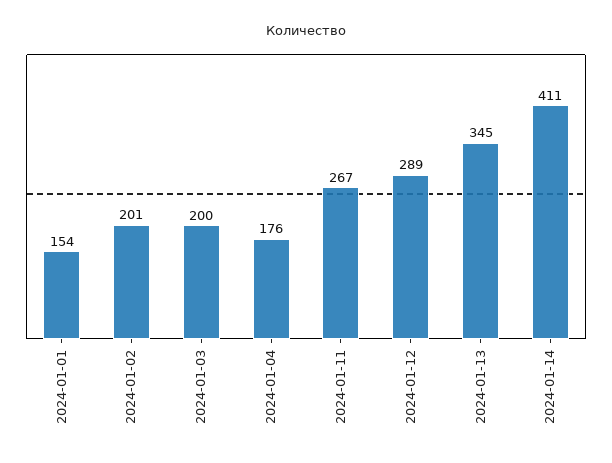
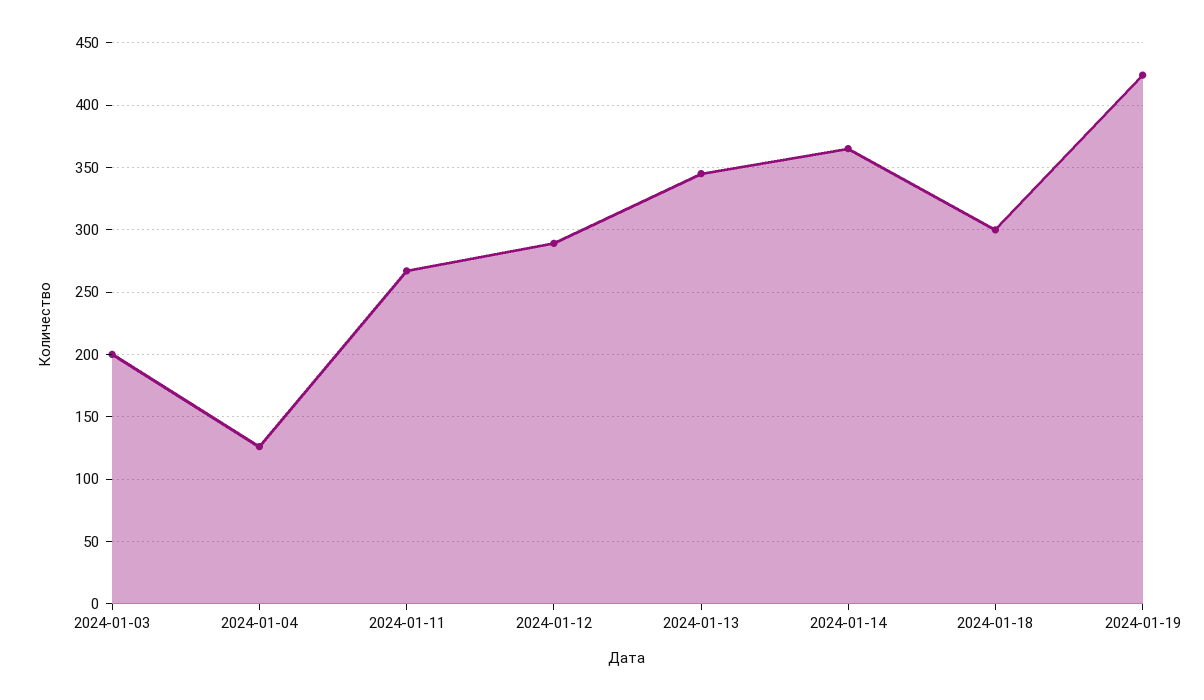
2024-01-01: 154 -> none
2024-01-02: 201 -> none
2024-01-04: 176 -> 125
2024-01-14: 411 -> 365
2024-01-18: none -> 300
2024-01-19: none -> 425

